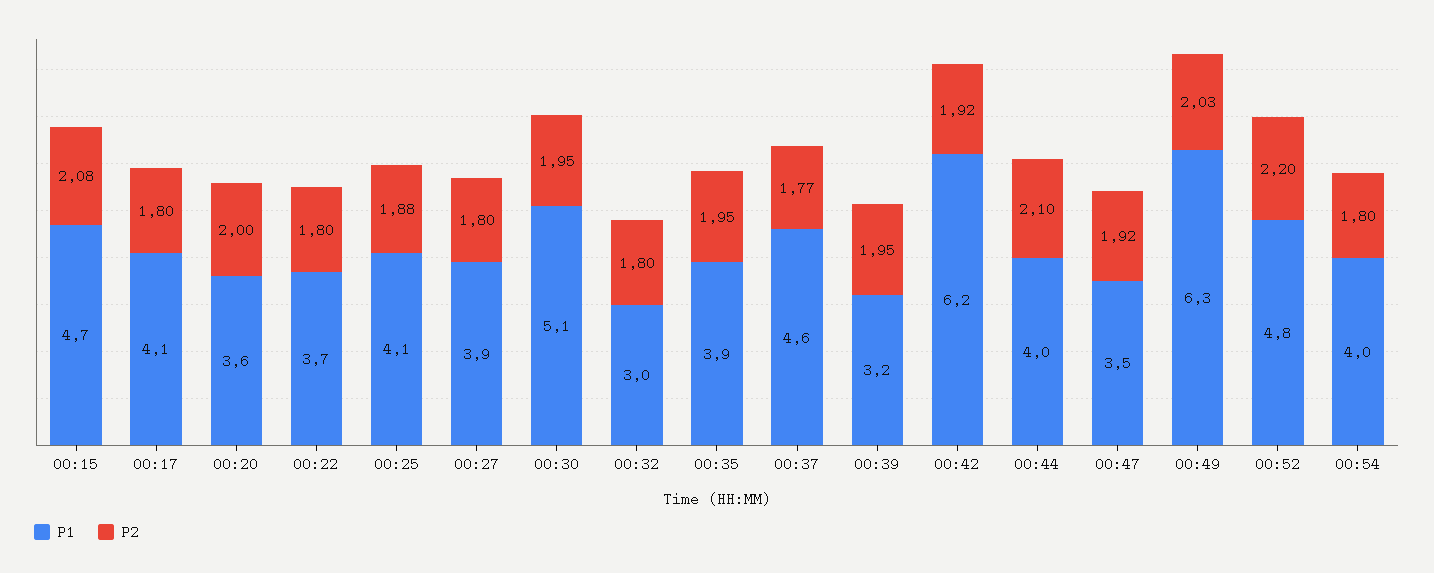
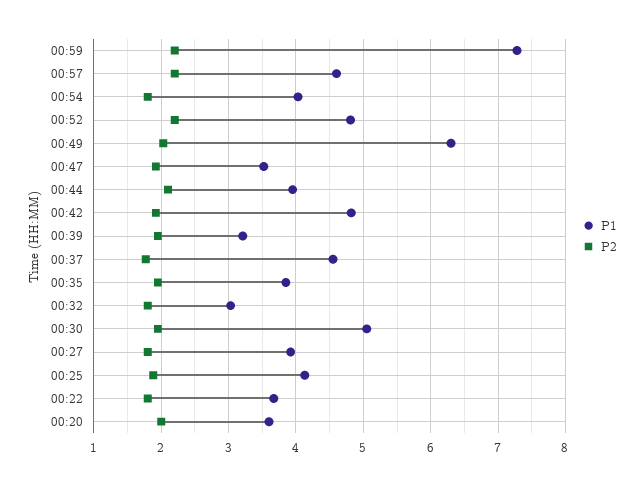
P1, 00:15: 4.7 -> none
P2, 00:15: 2.08 -> none
P1, 00:17: 4.1 -> none
P2, 00:17: 1.8 -> none
P1, 00:42: 6.2 -> 4.8
P1, 00:59: none -> 7.3
P2, 00:59: none -> 2.2
P1, 00:57: none -> 4.6
P2, 00:57: none -> 2.2

